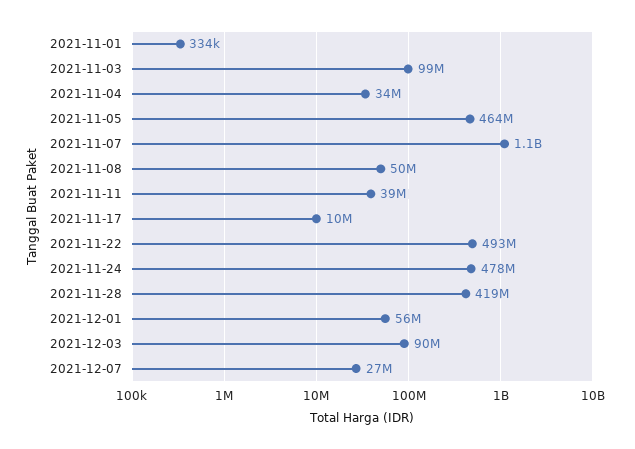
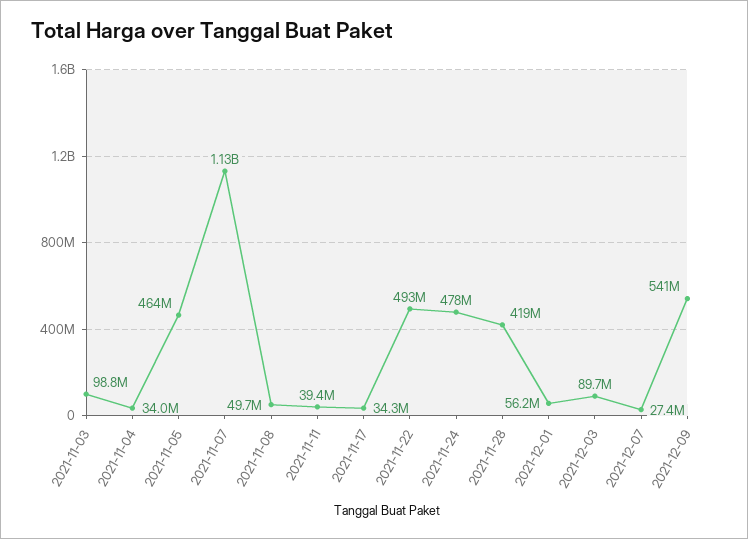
2021-11-01: 334000 -> none
2021-11-17: 10000000 -> 34300000
2021-12-09: none -> 541000000

